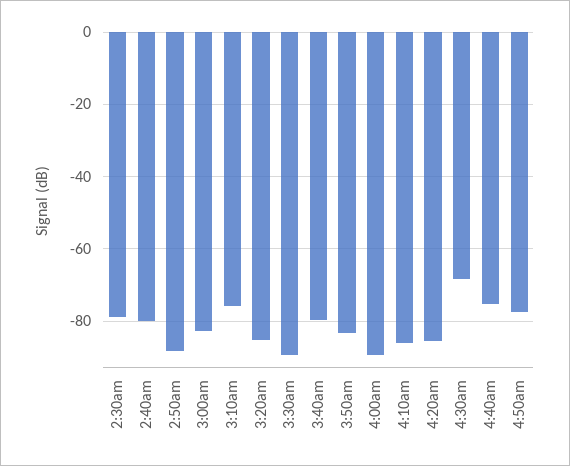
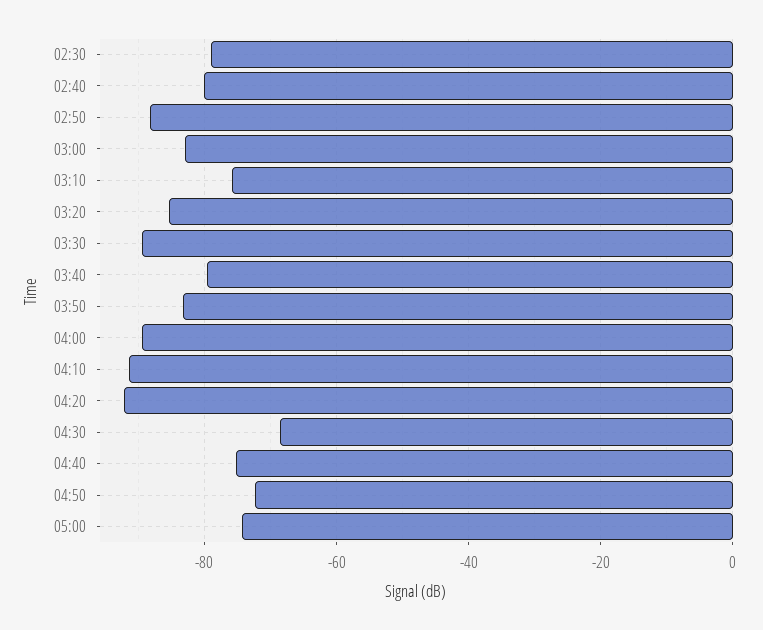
4:10am: -86 -> -92
4:20am: -86 -> -92
4:50am: -78 -> -72
05:00: none -> -74

